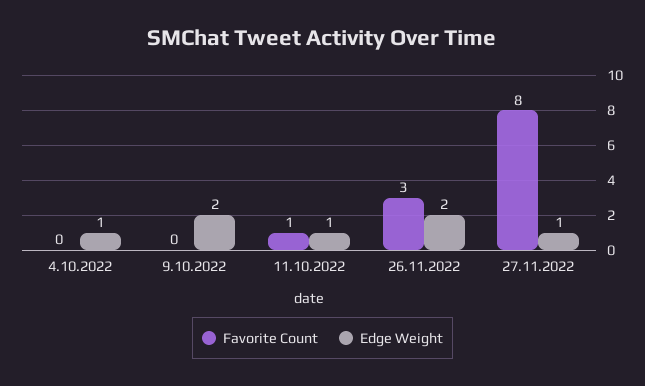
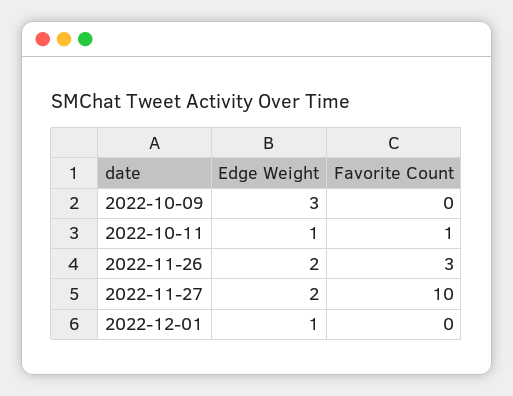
Favorite Count, 4.10.2022: 0 -> none
Edge Weight, 4.10.2022: 1 -> none
Edge Weight, 9.10.2022: 2 -> 3
Favorite Count, 27.11.2022: 8 -> 10
Edge Weight, 27.11.2022: 1 -> 2
Edge Weight, 2022-12-01: none -> 1
Favorite Count, 2022-12-01: none -> 0

